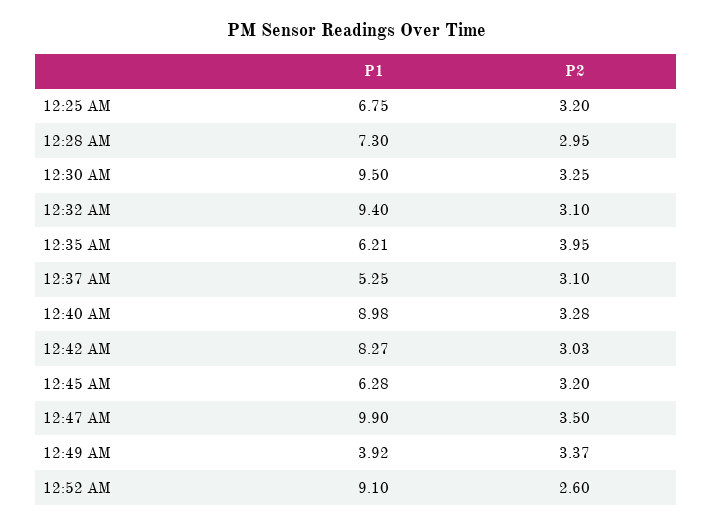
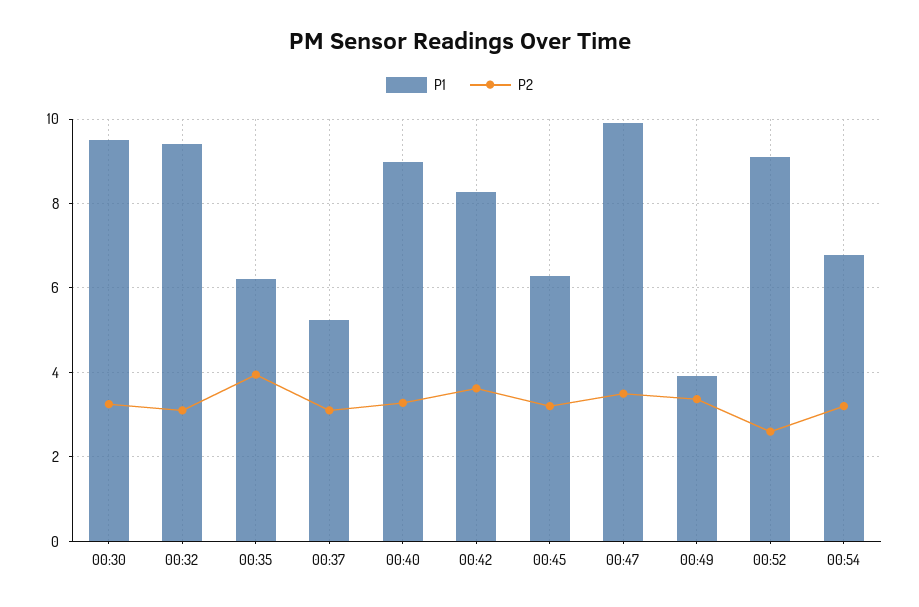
P1, 12:25 AM: 6.75 -> none
P2, 12:25 AM: 3.2 -> none
P1, 12:28 AM: 7.3 -> none
P2, 12:28 AM: 2.95 -> none
P2, 12:42 AM: 3.03 -> 3.6
P1, 00:54: none -> 6.8
P2, 00:54: none -> 3.2

